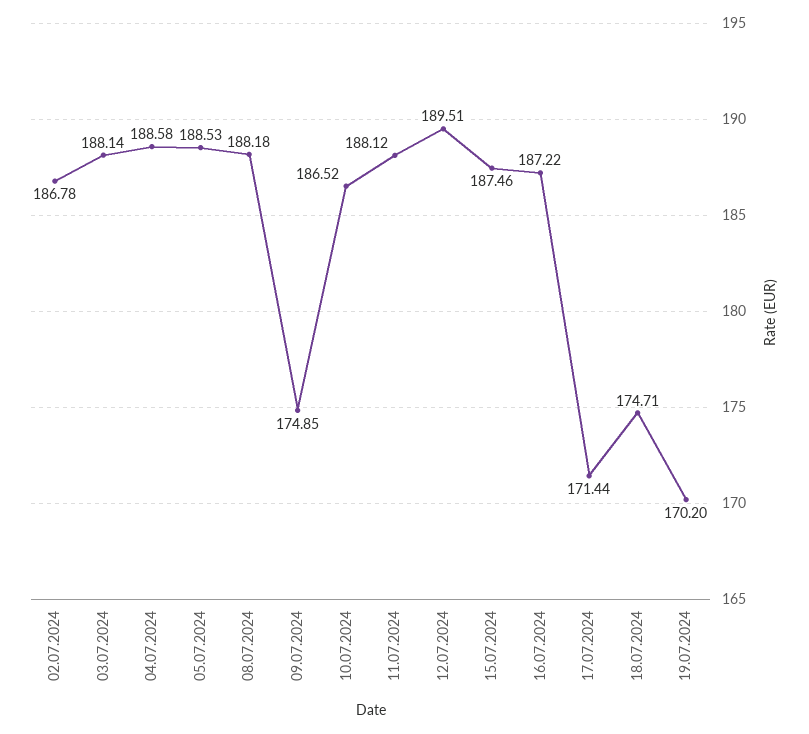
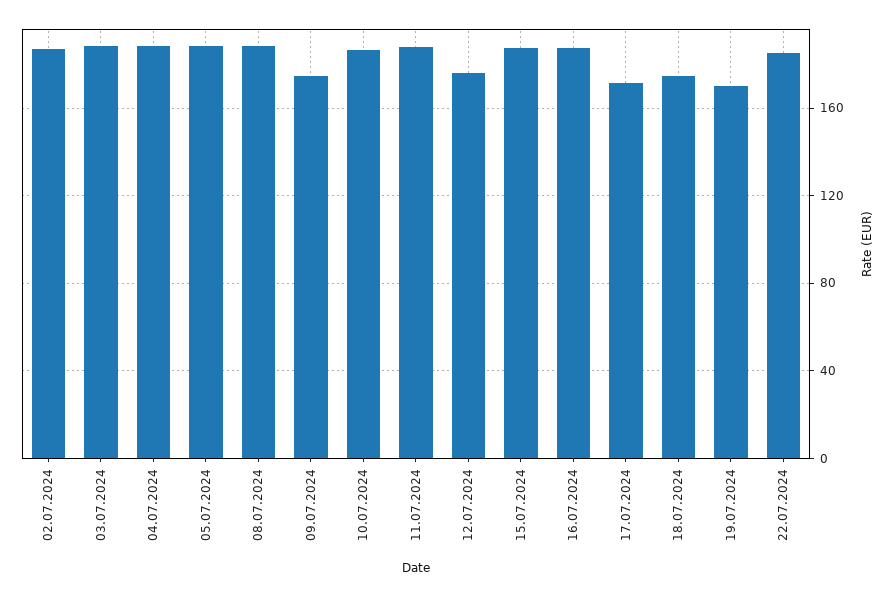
12.07.2024: 189.51 -> 175
22.07.2024: none -> 185

